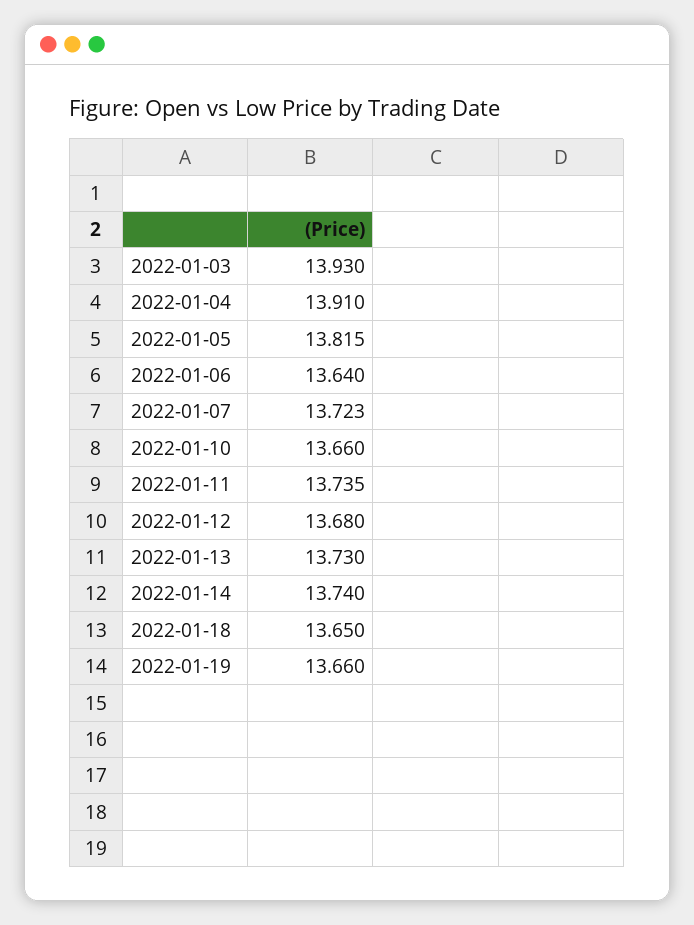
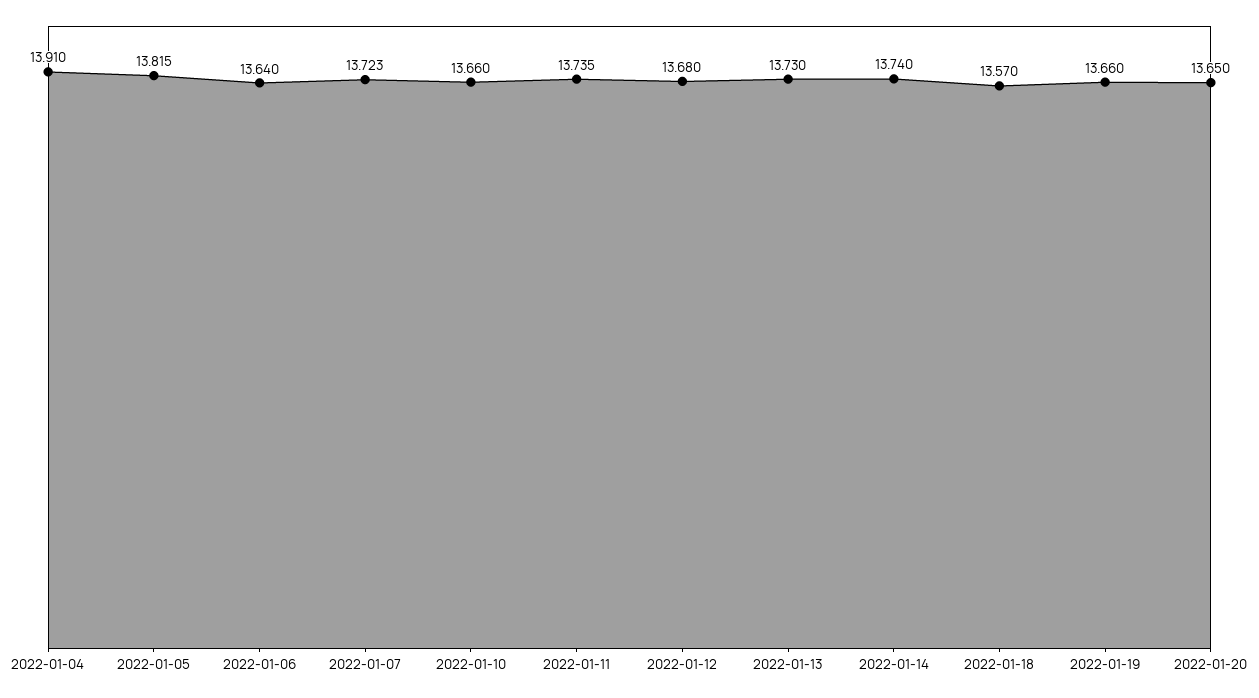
2022-01-03: 13.93 -> none
2022-01-18: 13.65 -> 13.57
2022-01-20: none -> 13.65

